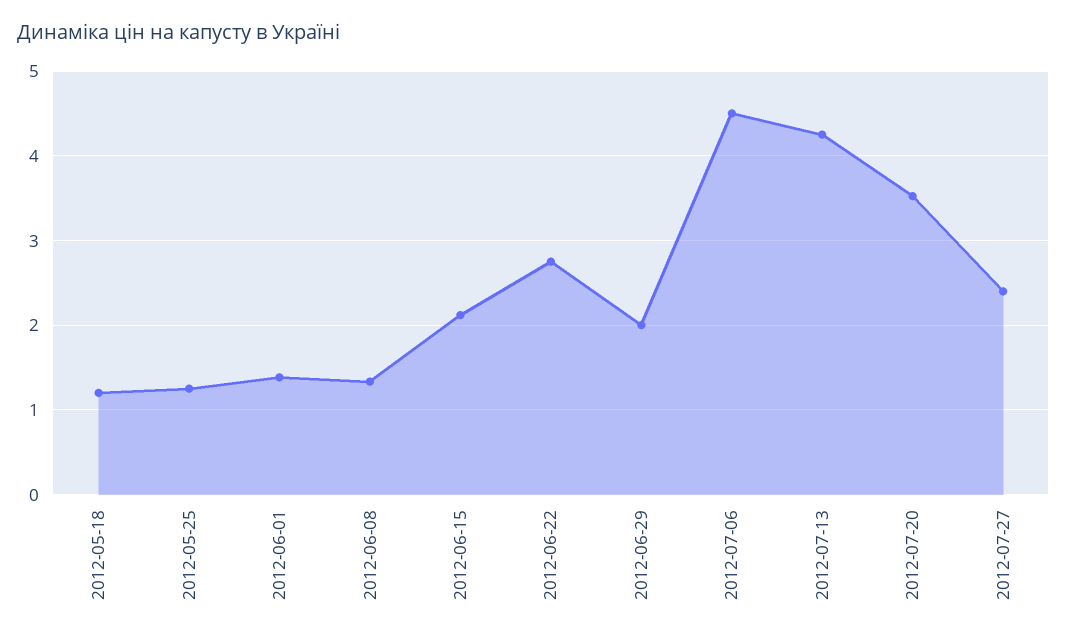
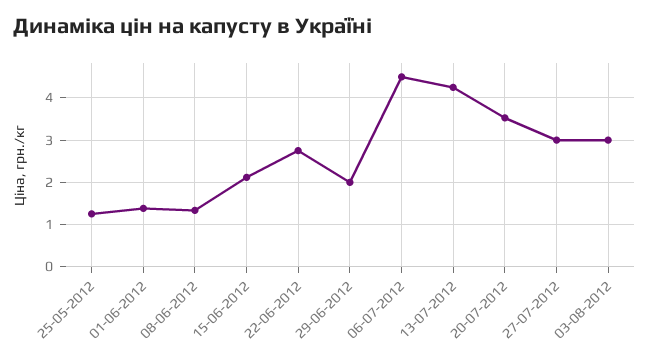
2012-05-18: 1.2 -> none
2012-07-27: 2.4 -> 3
03-08-2012: none -> 3

